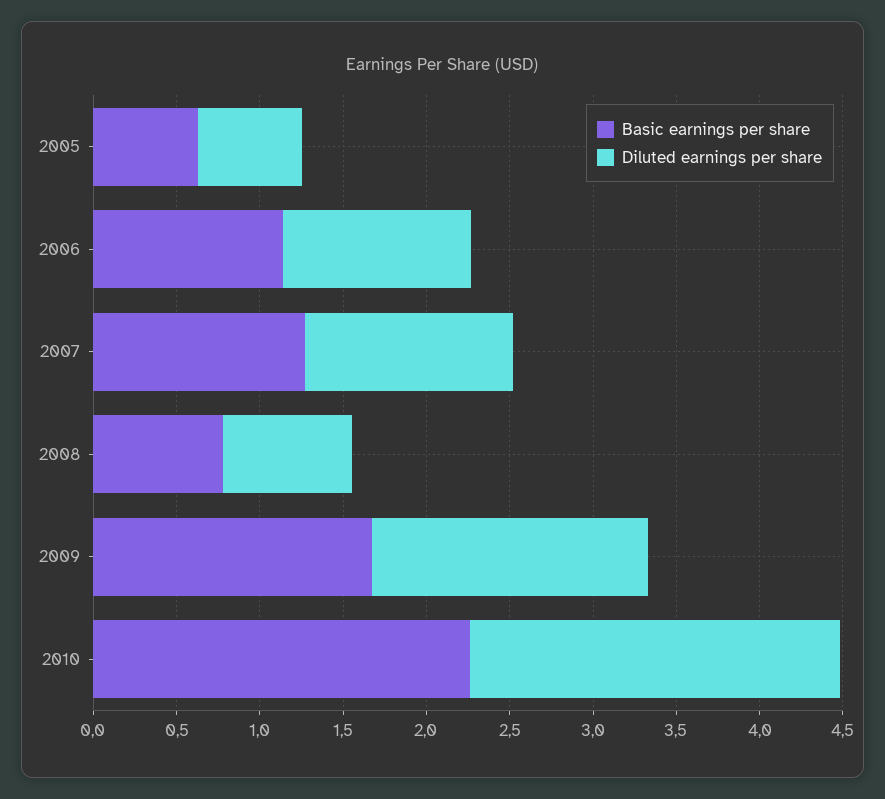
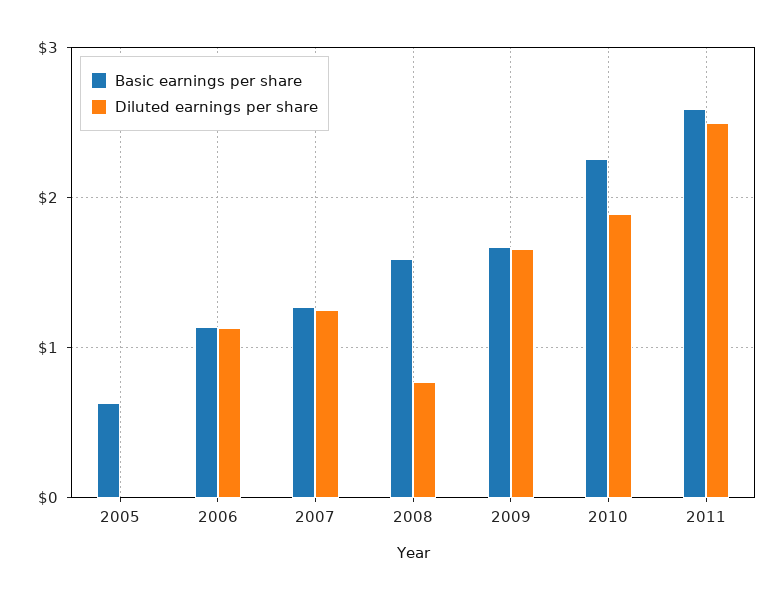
Diluted earnings per share, 2005: 0.6 -> 0
Basic earnings per share, 2008: 0.8 -> 1.6
Diluted earnings per share, 2010: 2.2 -> 1.9
Basic earnings per share, 2011: none -> 2.6
Diluted earnings per share, 2011: none -> 2.5

